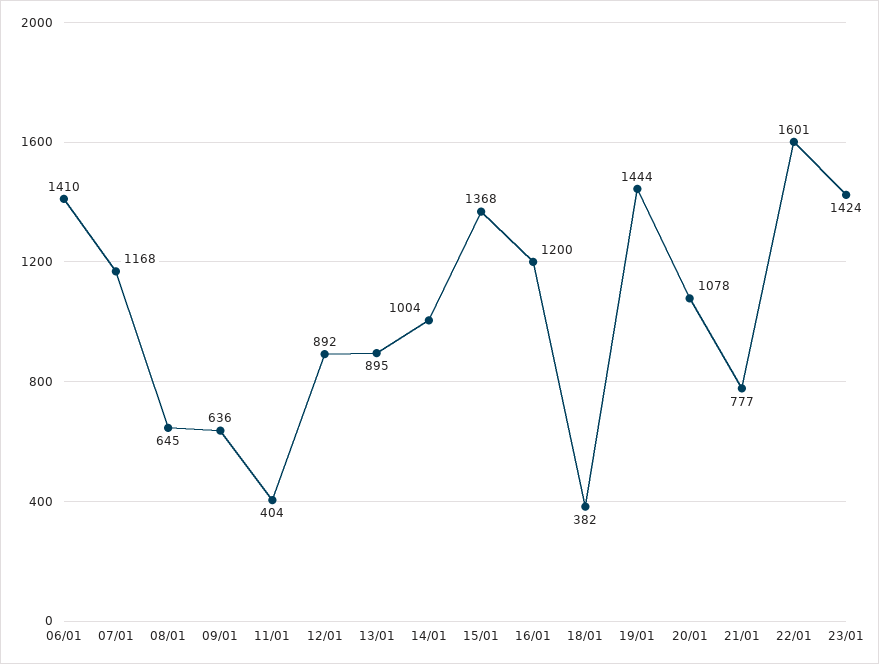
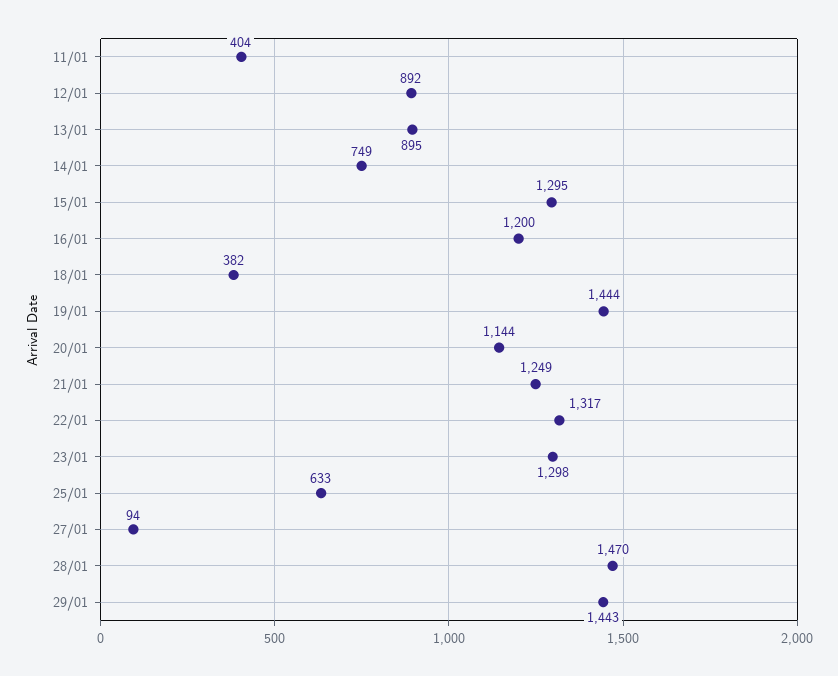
06/01: 1410 -> none
07/01: 1168 -> none
08/01: 645 -> none
09/01: 636 -> none
14/01: 1004 -> 749
15/01: 1368 -> 1295
20/01: 1078 -> 1144
21/01: 777 -> 1249
22/01: 1601 -> 1317
23/01: 1424 -> 1298
25/01: none -> 633
27/01: none -> 94
28/01: none -> 1470
29/01: none -> 1443

